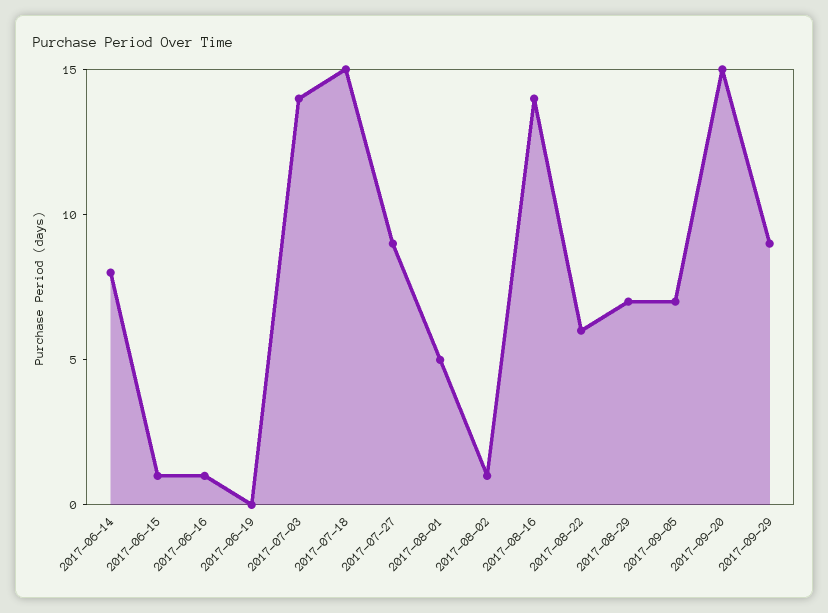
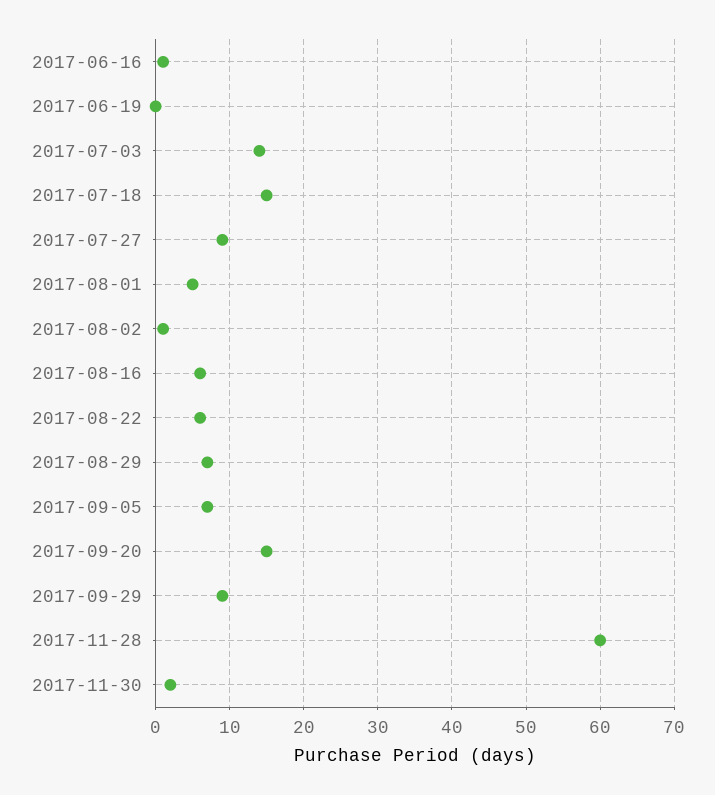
2017-06-14: 8 -> none
2017-06-15: 1 -> none
2017-08-16: 14 -> 6
2017-11-28: none -> 60
2017-11-30: none -> 2

